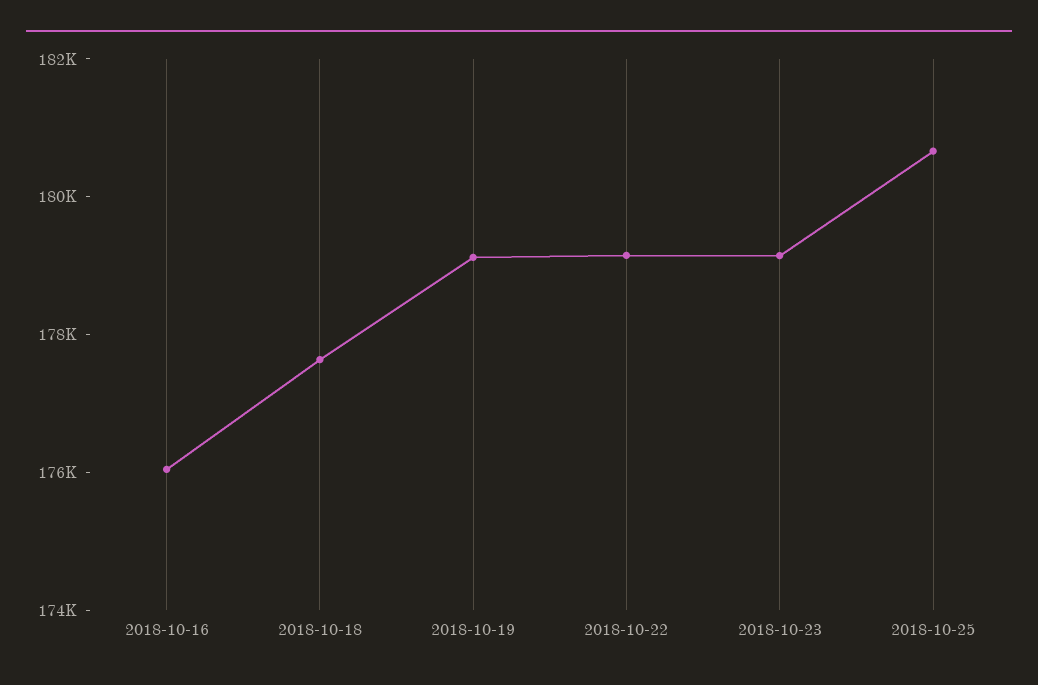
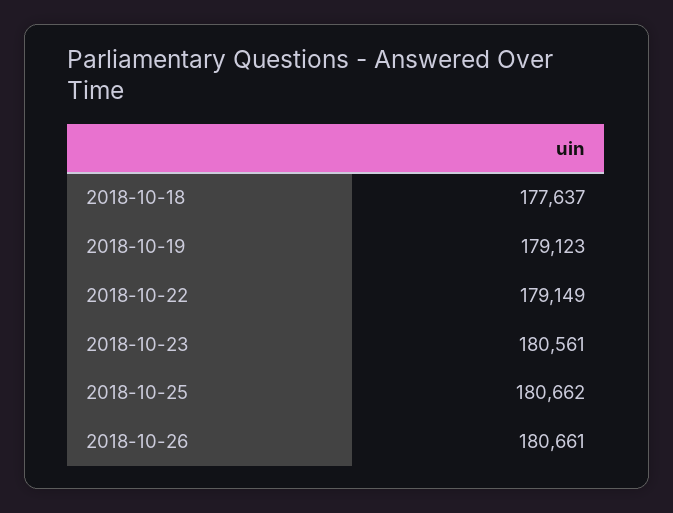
2018-10-16: 176000 -> none
2018-10-23: 179000 -> 180561
2018-10-26: none -> 180661

